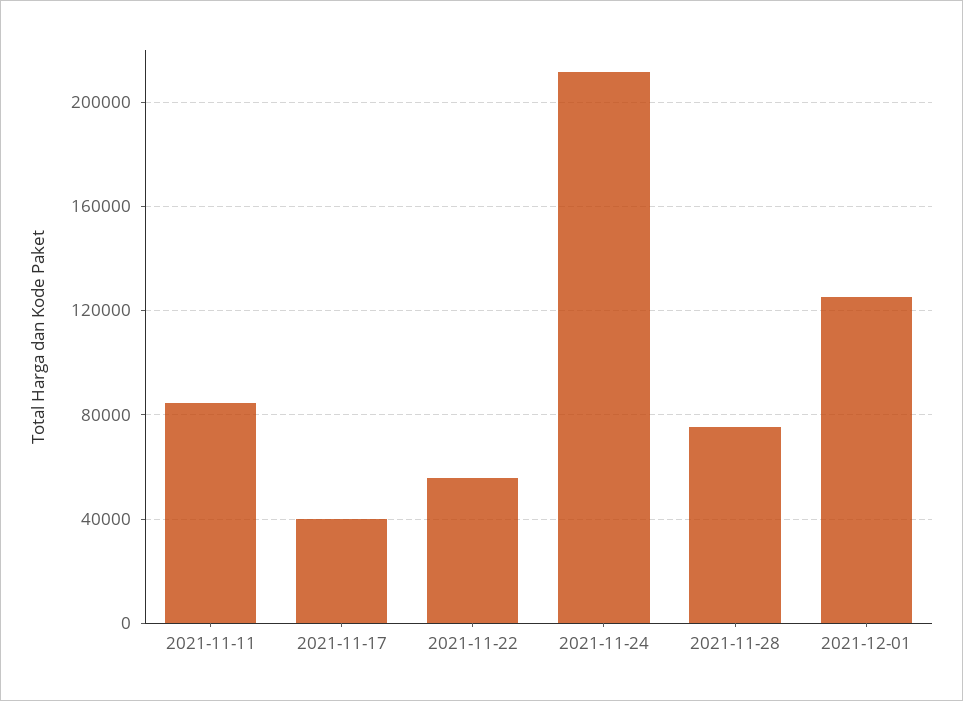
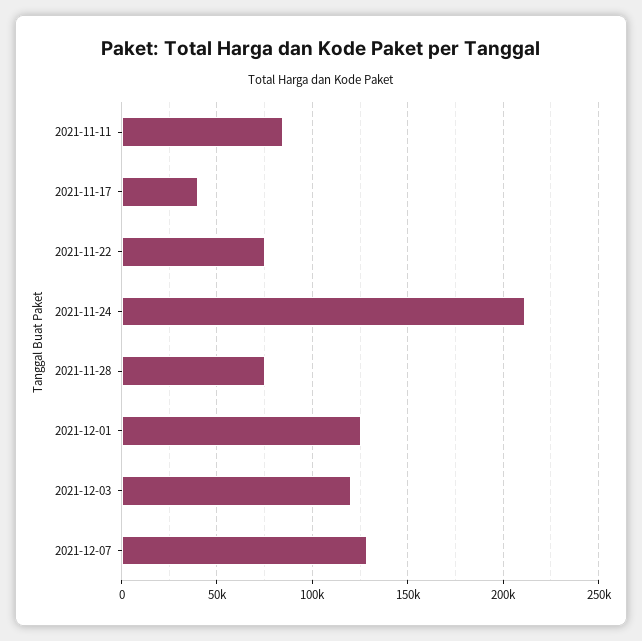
2021-11-22: 55000 -> 75000
2021-12-03: none -> 120000
2021-12-07: none -> 130000

